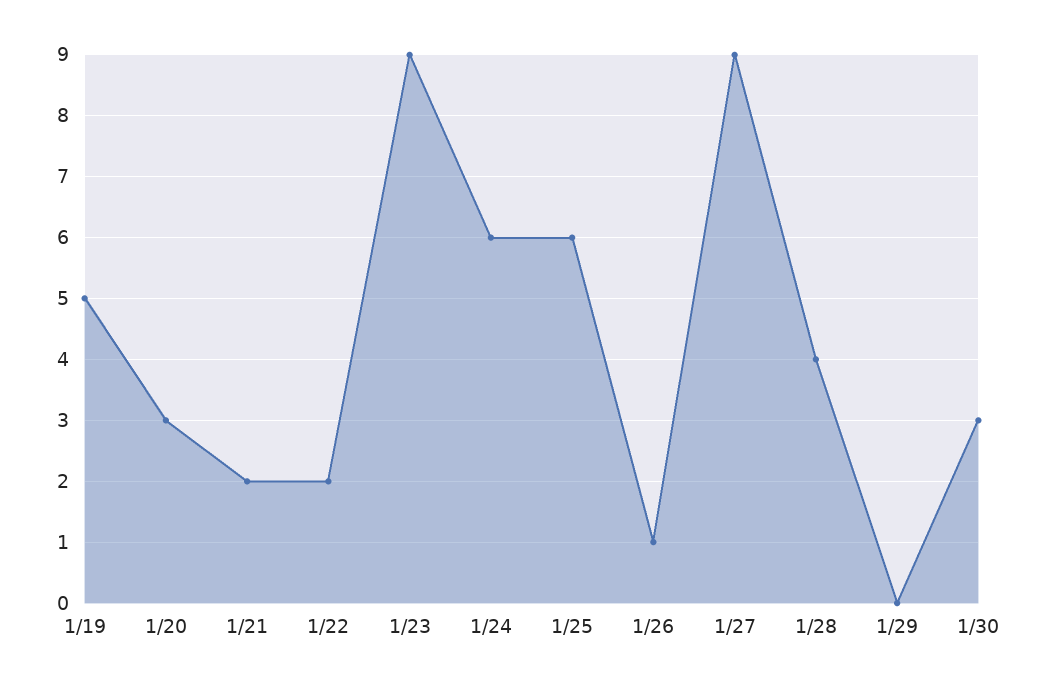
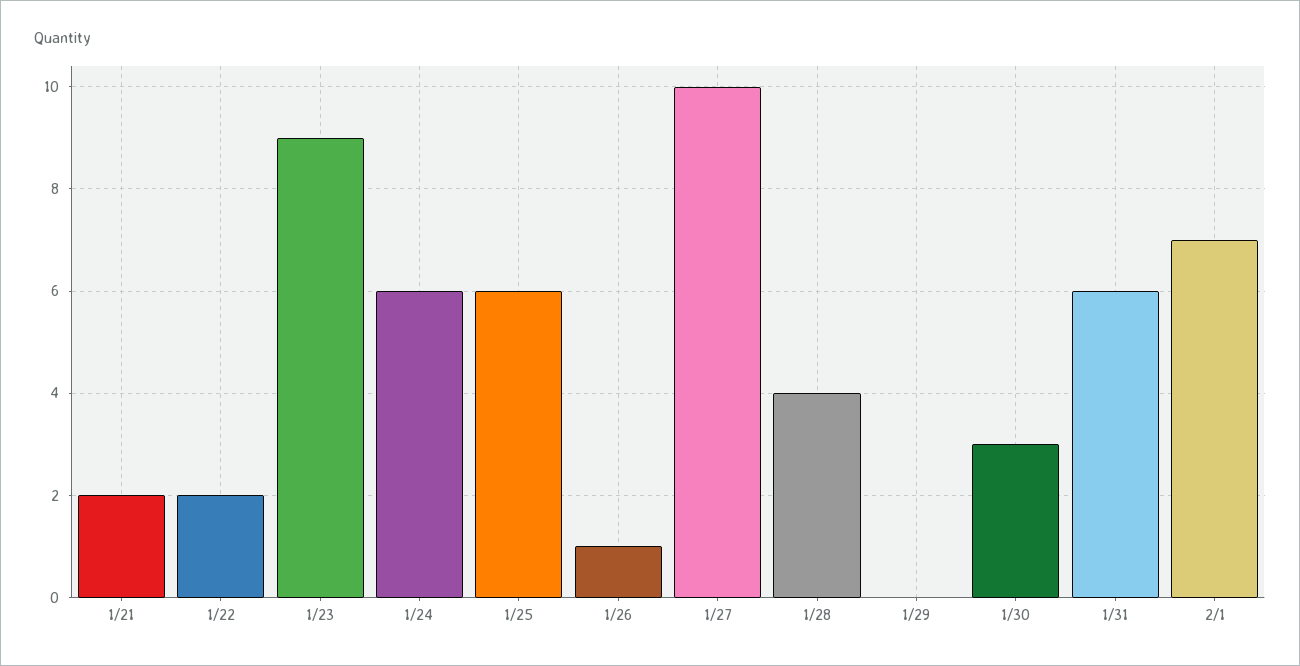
1/19: 5 -> none
1/20: 3 -> none
1/27: 9 -> 10
1/31: none -> 6
2/1: none -> 7

